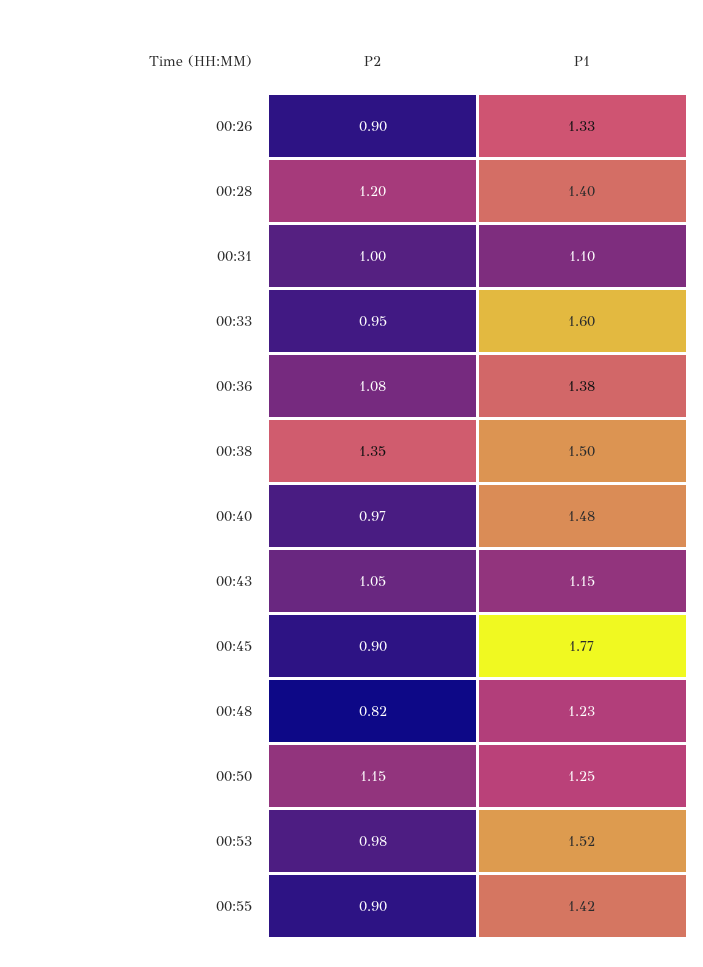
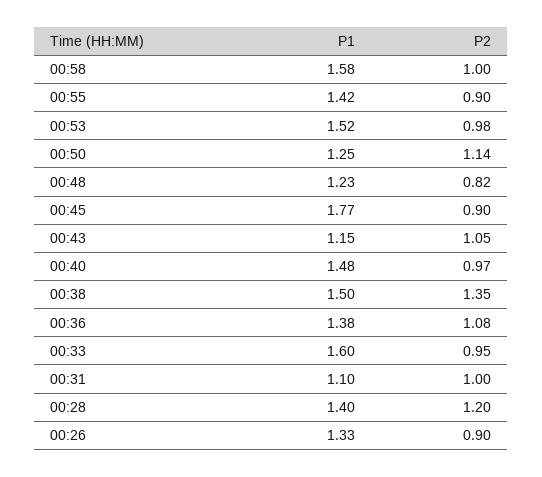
P2, 00:50: 1.15 -> 1.14
P1, 00:58: none -> 1.58
P2, 00:58: none -> 1

